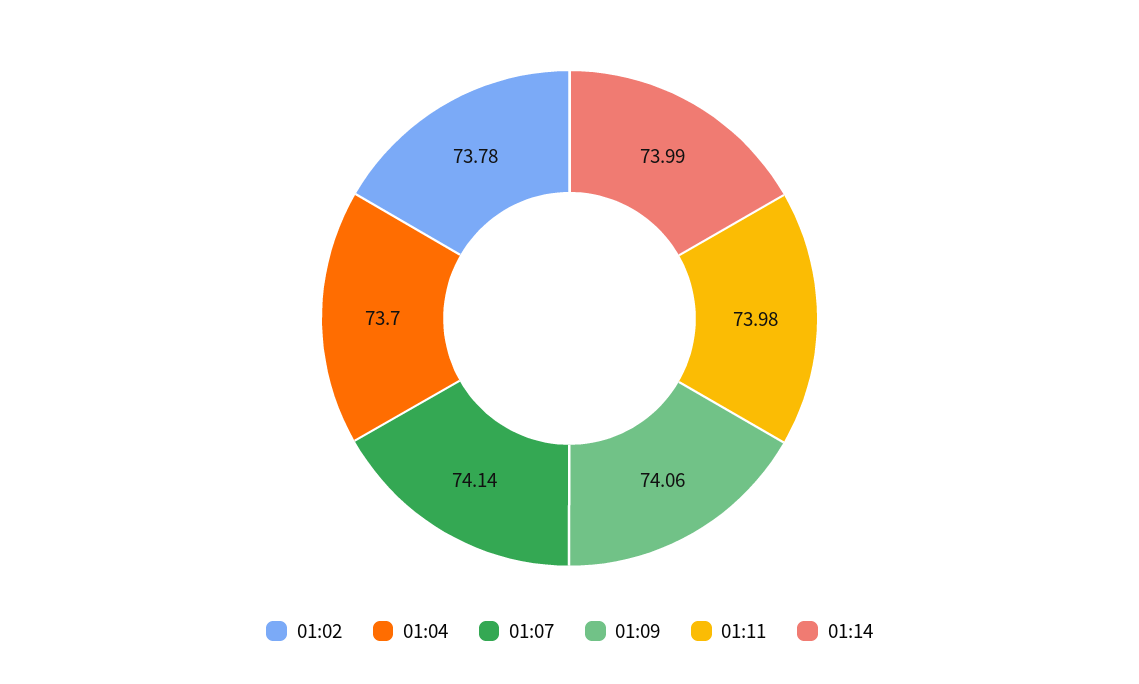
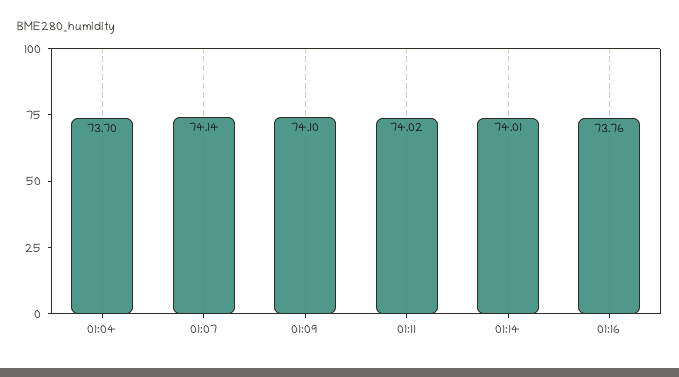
01:02: 73.78 -> none
01:09: 74.06 -> 74.1
01:11: 73.98 -> 74.02
01:14: 73.99 -> 74.01
01:16: none -> 73.76

